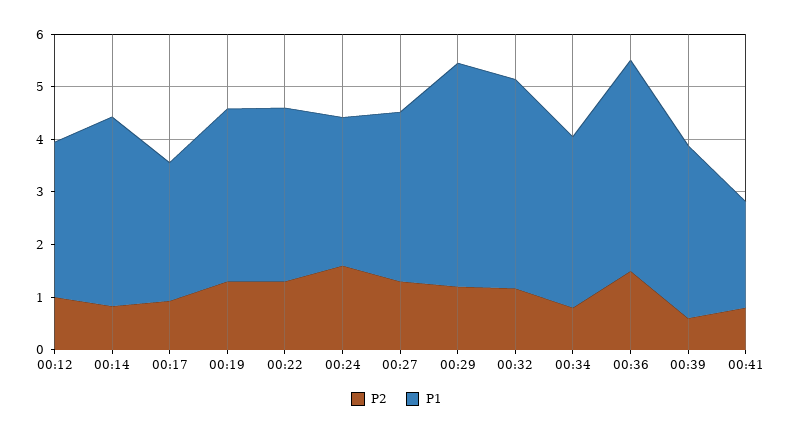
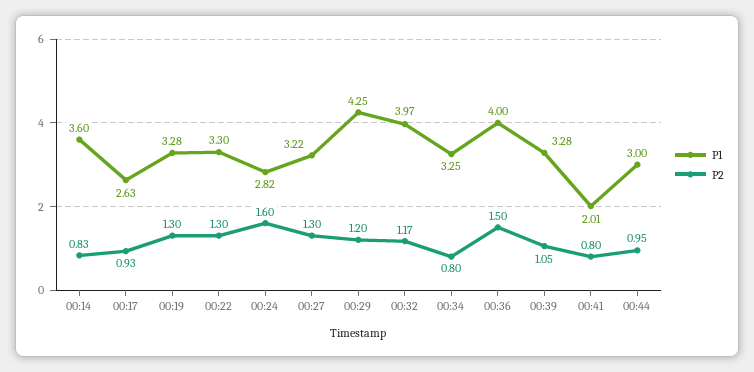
P2, 00:12: 1 -> none
P1, 00:12: 3 -> none
P2, 00:39: 0.6 -> 1.05
P1, 00:44: none -> 3
P2, 00:44: none -> 0.95

